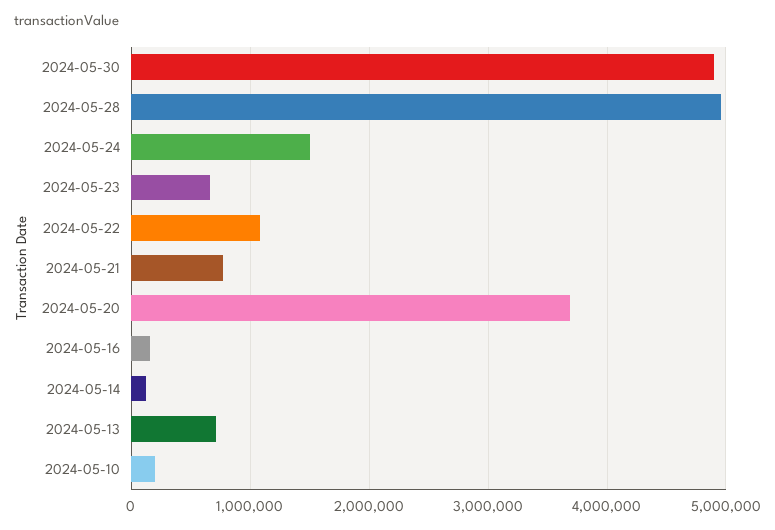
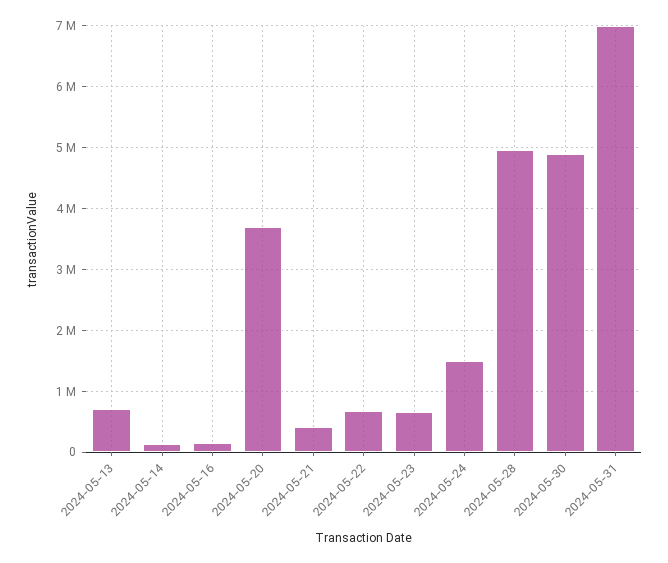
2024-05-22: 1100000 -> 700000
2024-05-21: 800000 -> 400000
2024-05-10: 200000 -> none
2024-05-31: none -> 7000000

